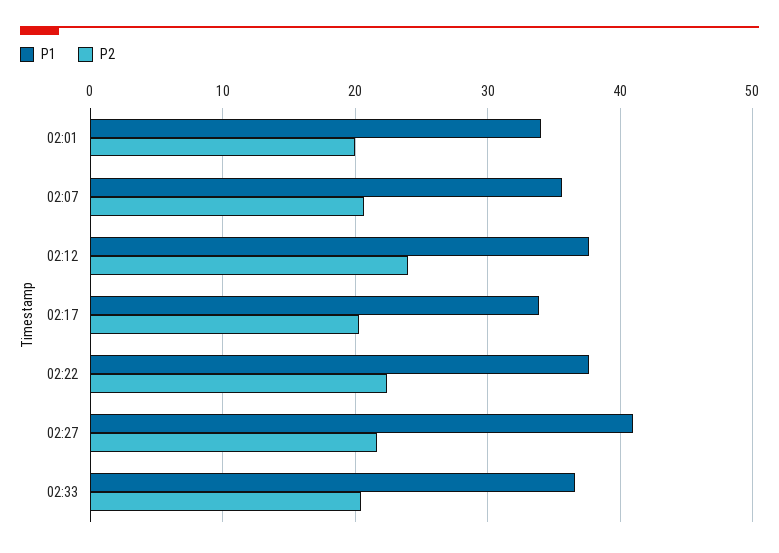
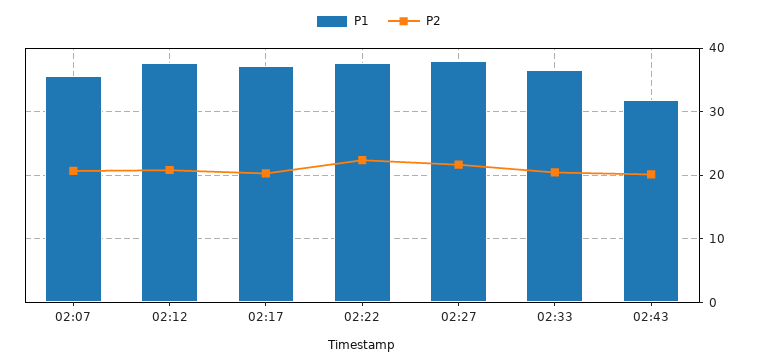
P1, 02:01: 34 -> none
P2, 02:01: 20 -> none
P2, 02:12: 24 -> 21
P1, 02:17: 34 -> 37
P1, 02:27: 41 -> 38
P1, 02:43: none -> 32
P2, 02:43: none -> 20

